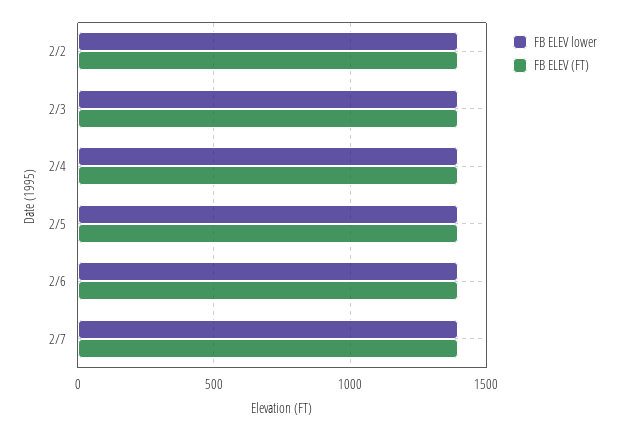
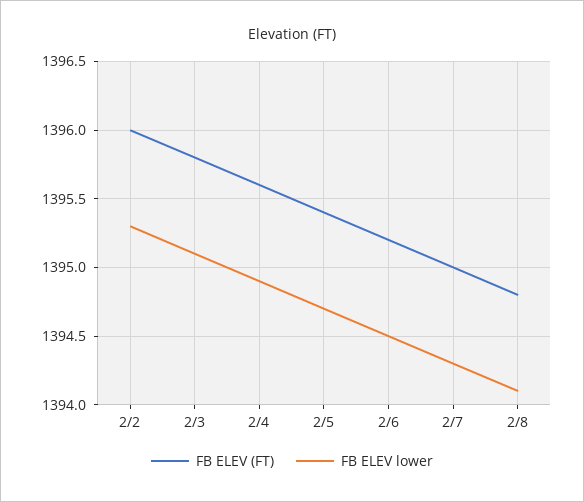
FB ELEV (FT), 2/8: none -> 1394.8
FB ELEV lower, 2/8: none -> 1394.1

